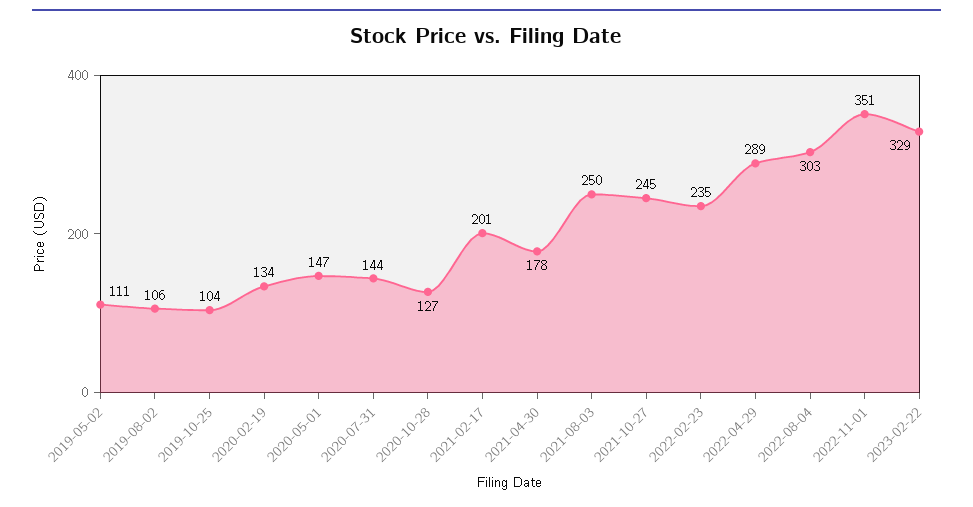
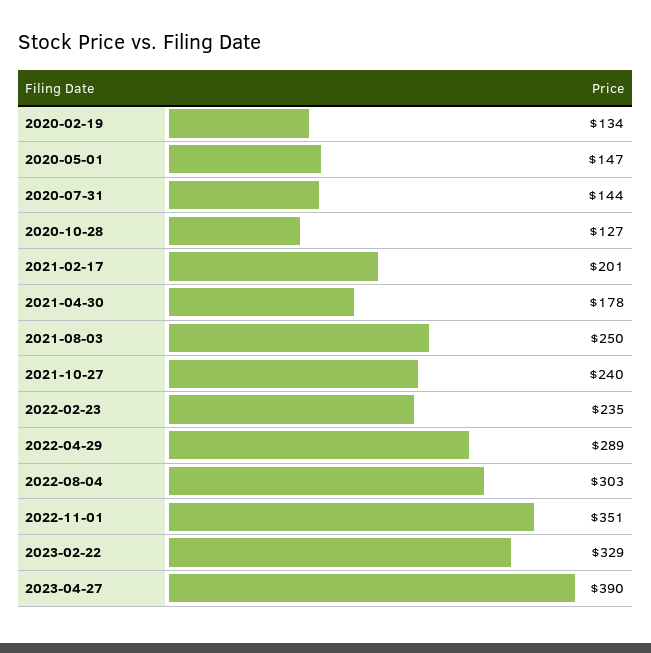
2019-05-02: 111 -> none
2019-08-02: 106 -> none
2019-10-25: 104 -> none
2021-10-27: 245 -> 240
2023-04-27: none -> 390

